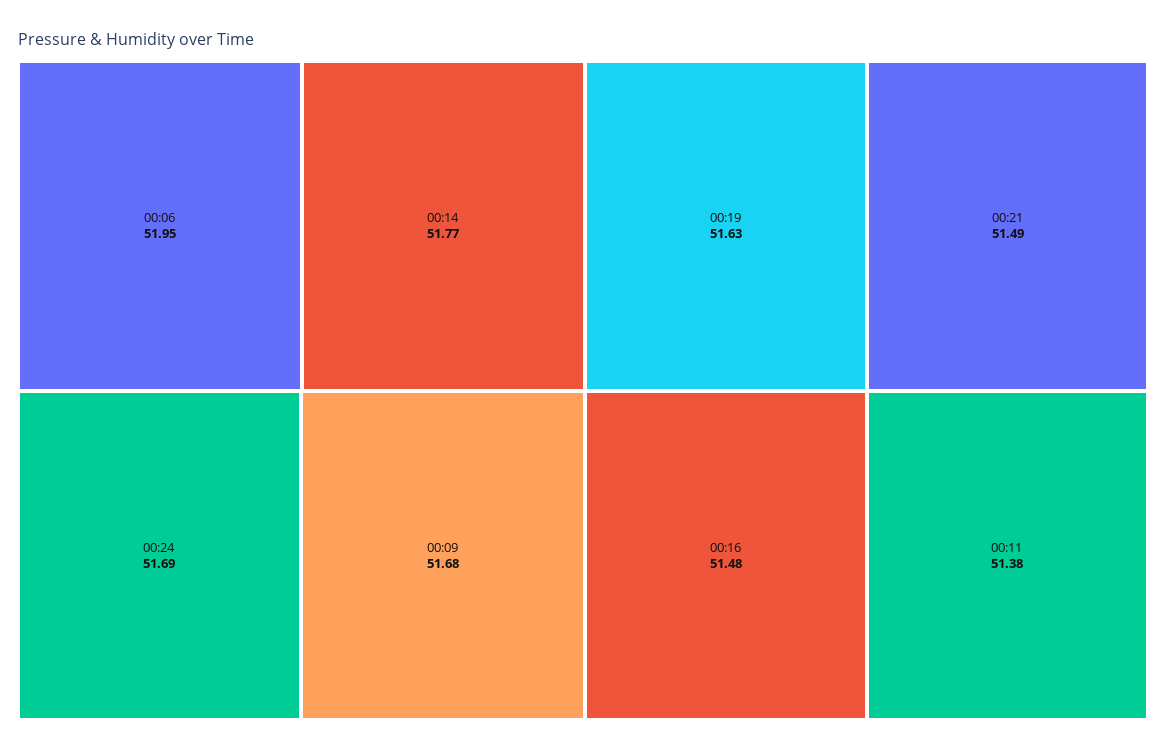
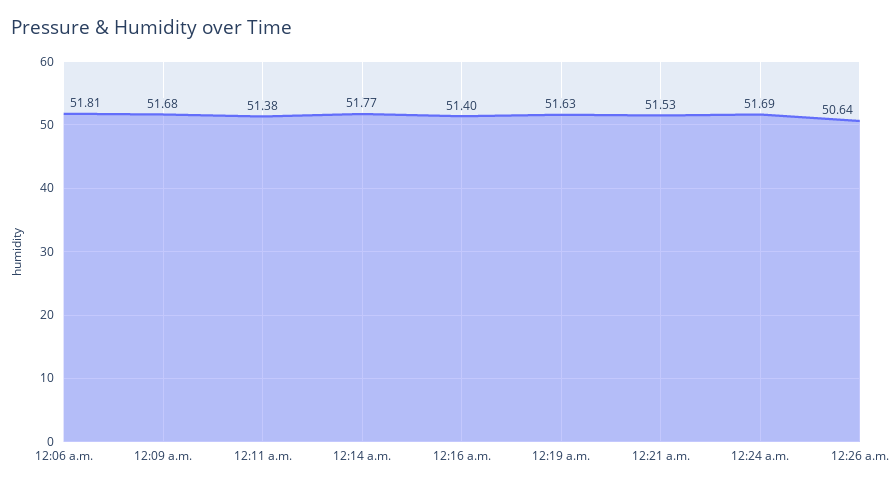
00:06: 51.95 -> 51.81
00:21: 51.49 -> 51.53
00:16: 51.48 -> 51.4
12:26 a.m.: none -> 50.64

